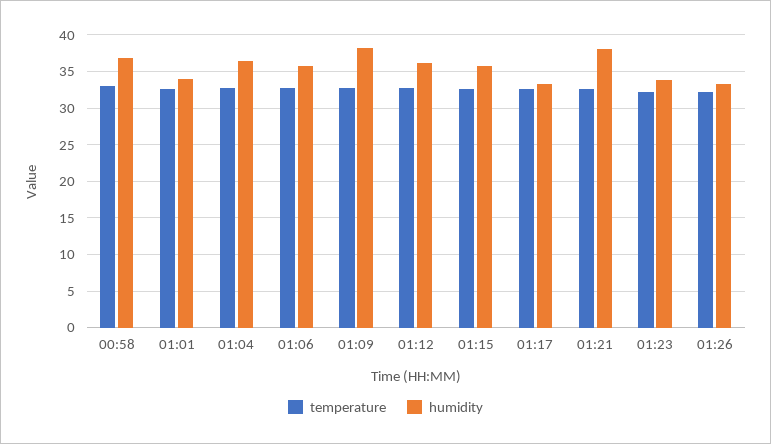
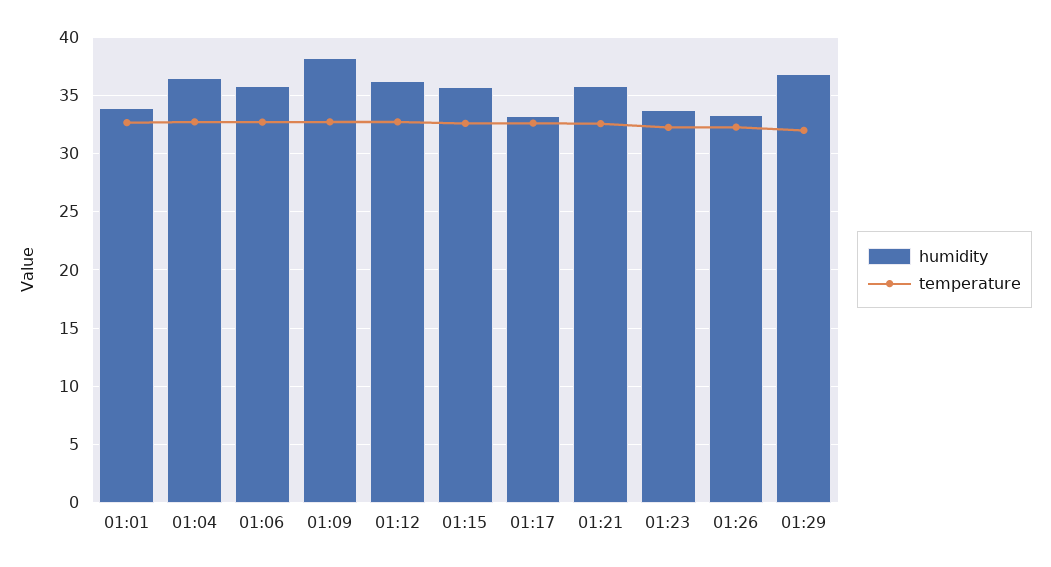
temperature, 00:58: 33 -> none
humidity, 00:58: 37 -> none
humidity, 01:21: 38 -> 36
humidity, 01:29: none -> 37
temperature, 01:29: none -> 32

